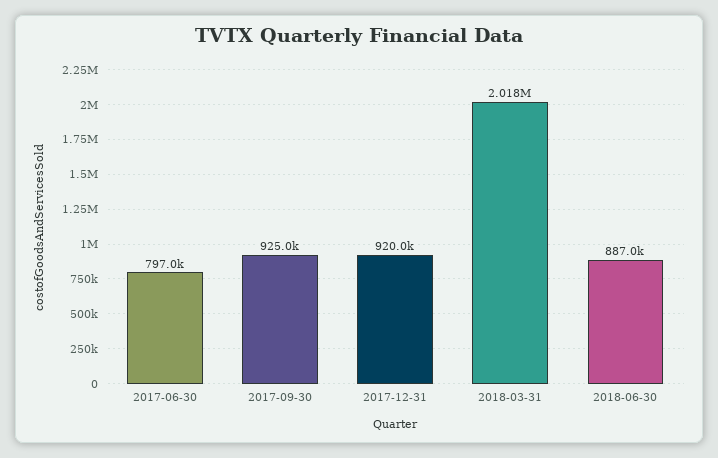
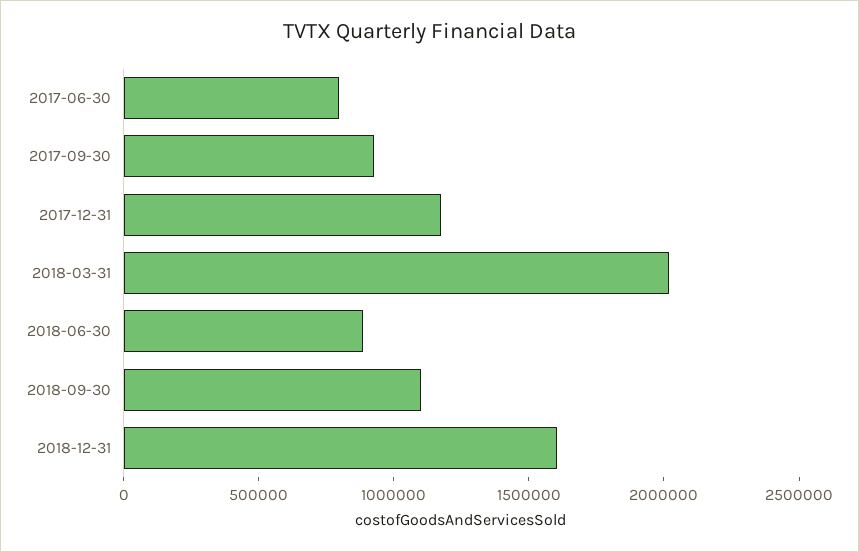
2017-12-31: 920000 -> 1200000
2018-09-30: none -> 1100000
2018-12-31: none -> 1600000

